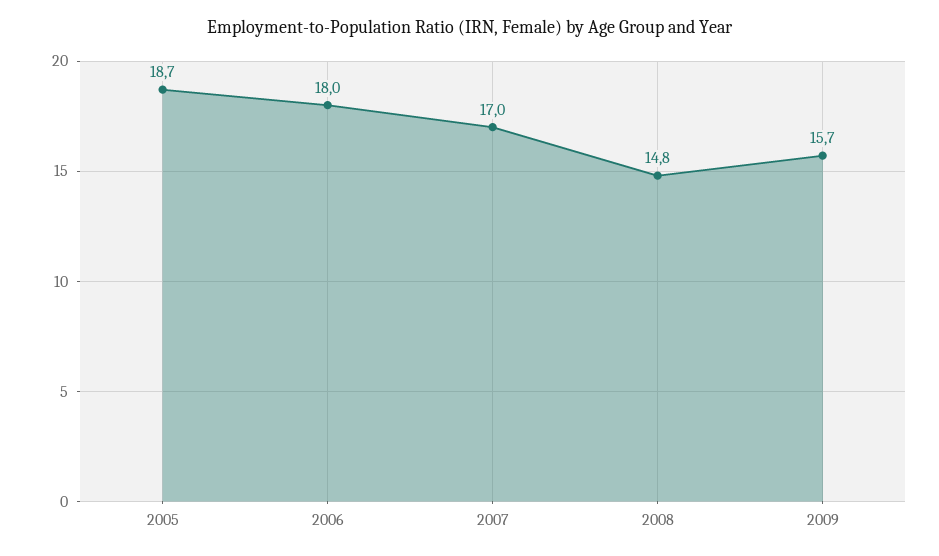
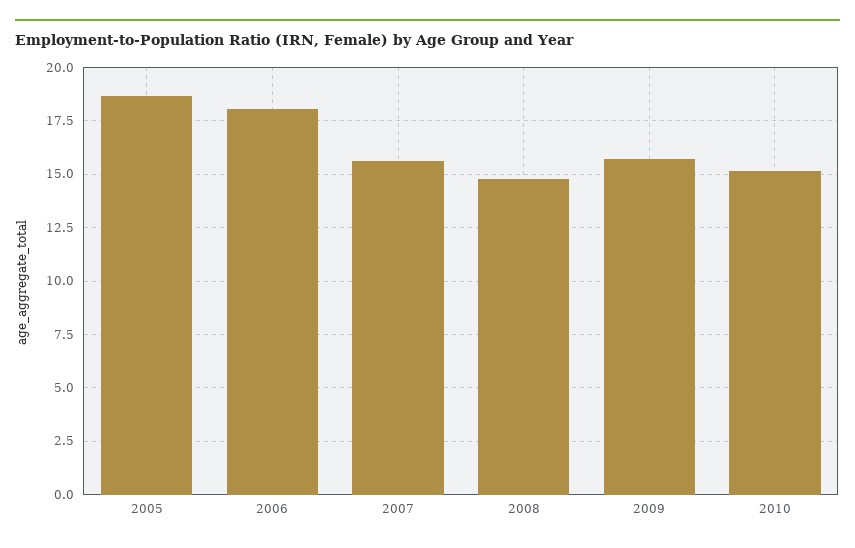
2007: 17 -> 15.5
2010: none -> 15

